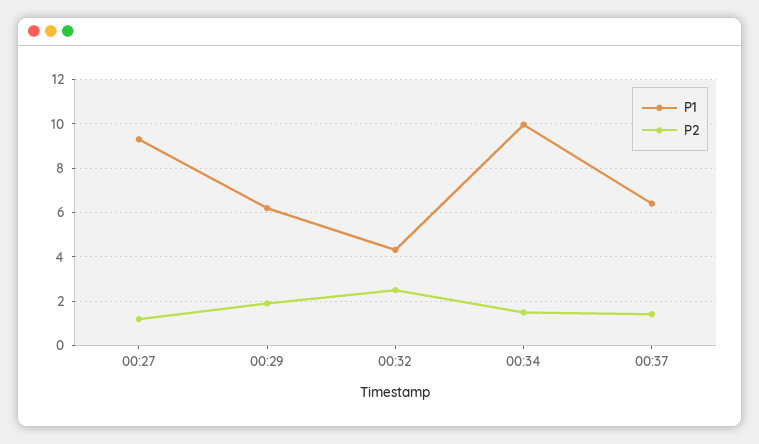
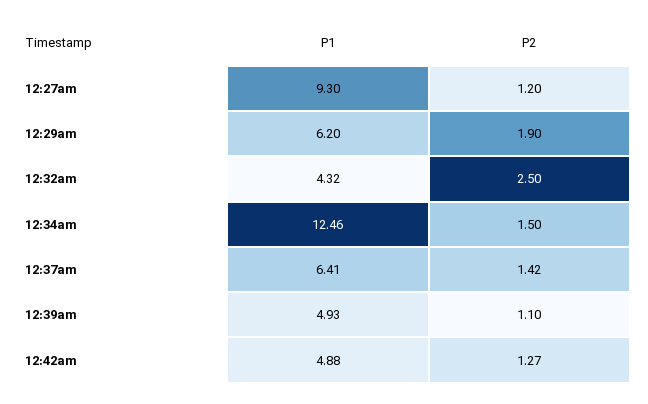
P1, 00:34: 10 -> 12.46
P1, 12:39am: none -> 4.93
P2, 12:39am: none -> 1.1
P1, 12:42am: none -> 4.88
P2, 12:42am: none -> 1.27

